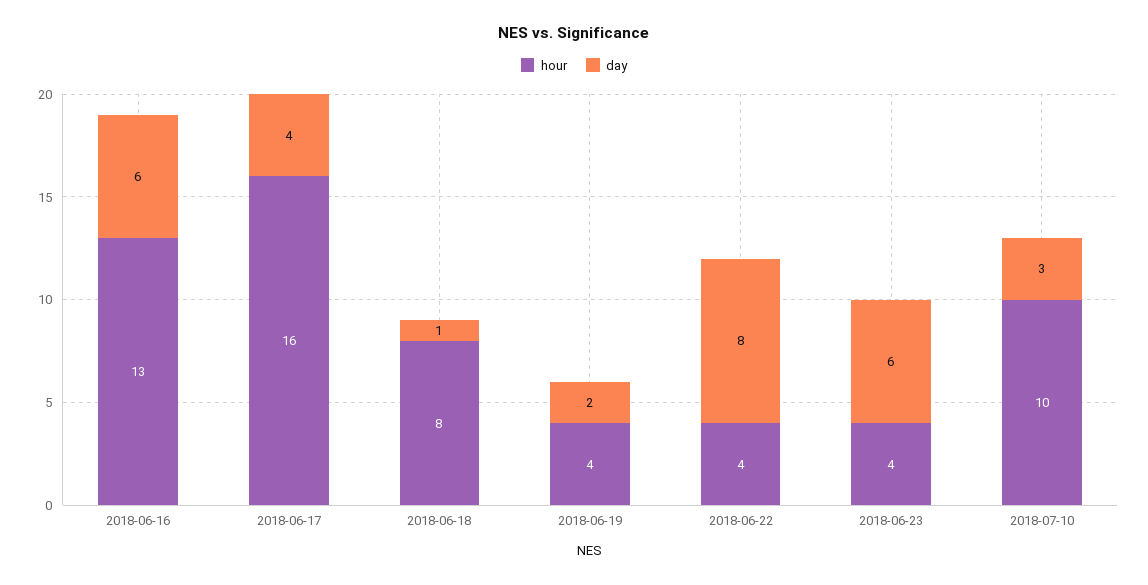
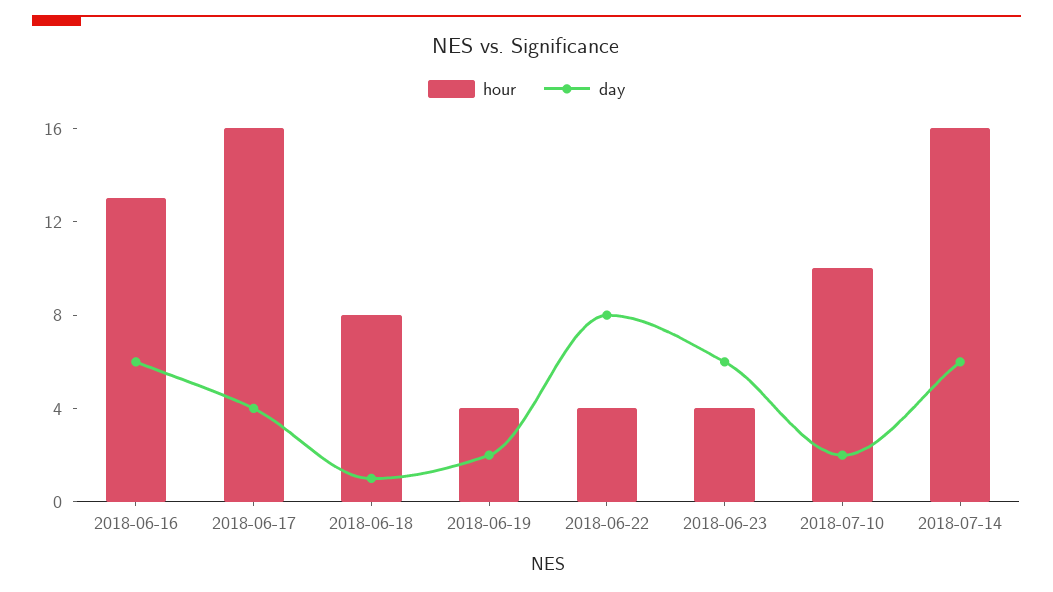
day, 2018-07-10: 3 -> 2
hour, 2018-07-14: none -> 16
day, 2018-07-14: none -> 6

